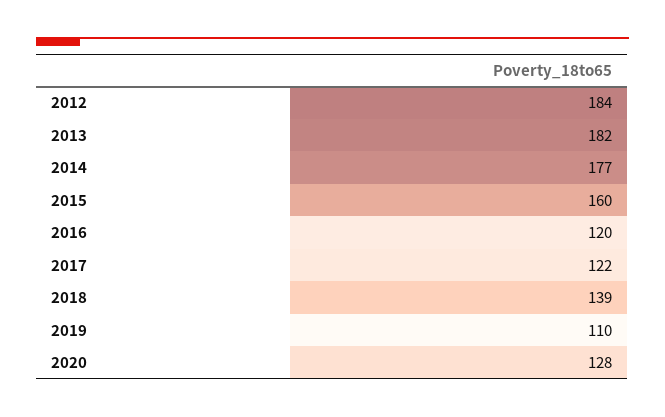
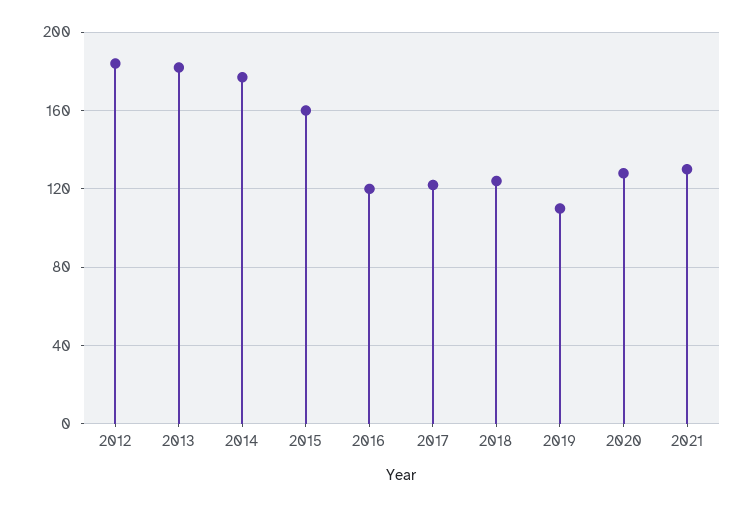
2018: 139 -> 125
2021: none -> 130

